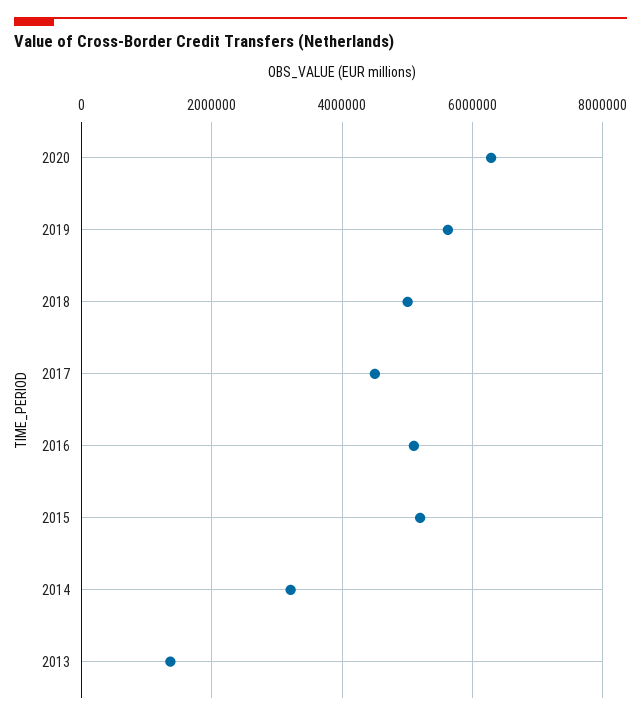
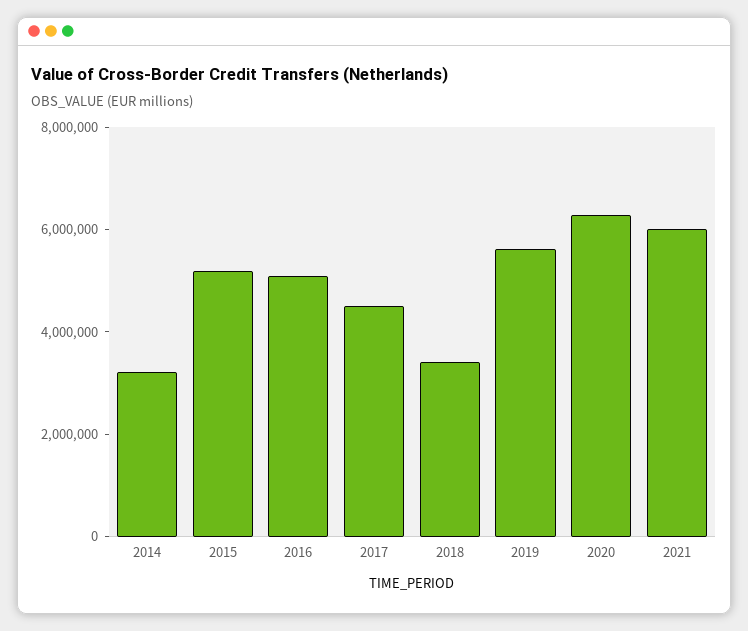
2018: 5000000 -> 3500000
2013: 1400000 -> none
2021: none -> 6000000

